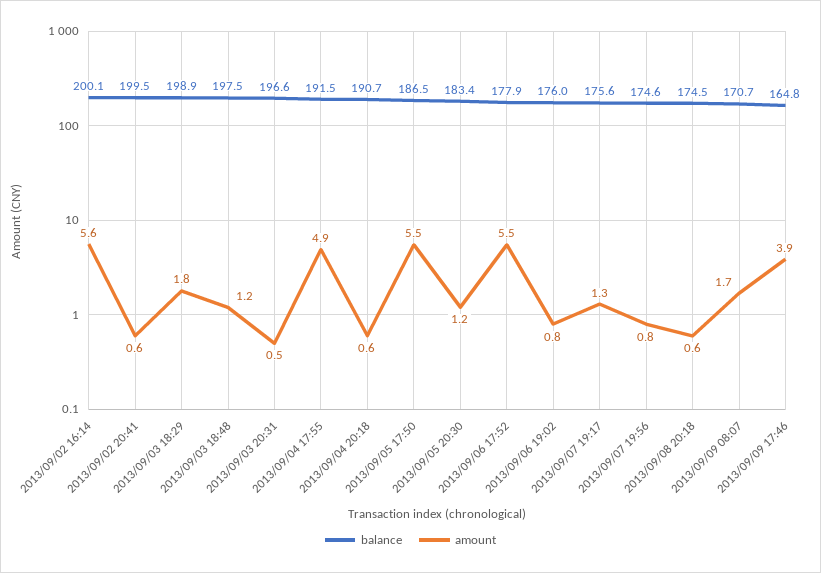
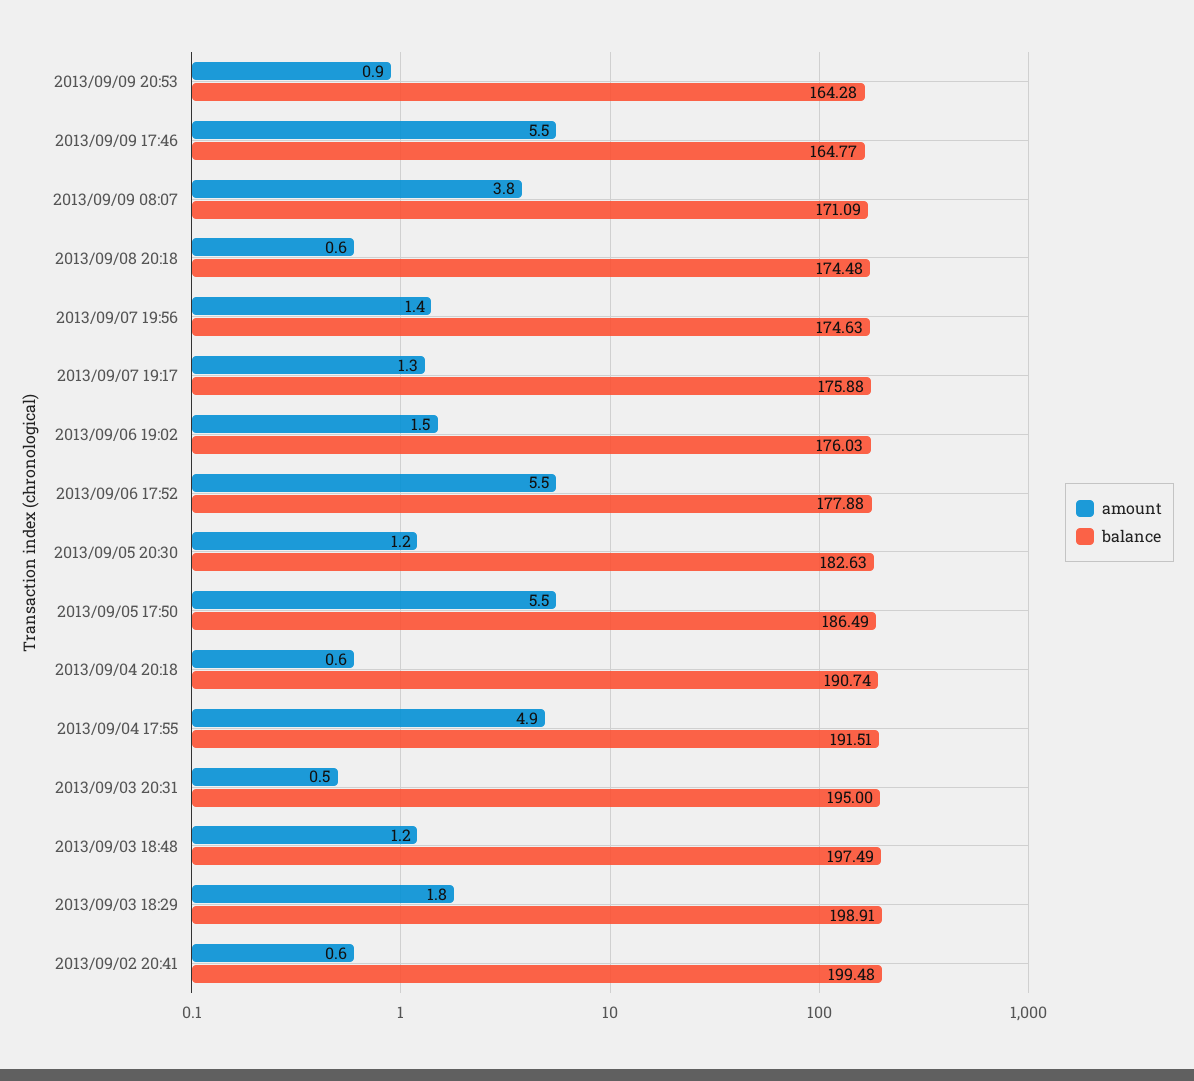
balance, 2013/09/02 16:14: 200.1 -> none
amount, 2013/09/02 16:14: 5.6 -> none
balance, 2013/09/03 20:31: 196.6 -> 195
balance, 2013/09/05 20:30: 183.4 -> 182.63
amount, 2013/09/06 19:02: 0.8 -> 1.5
balance, 2013/09/07 19:17: 175.6 -> 175.88
amount, 2013/09/07 19:56: 0.8 -> 1.4
balance, 2013/09/09 08:07: 170.7 -> 171.09
amount, 2013/09/09 08:07: 1.7 -> 3.8
amount, 2013/09/09 17:46: 3.9 -> 5.5
amount, 2013/09/09 20:53: none -> 0.9
balance, 2013/09/09 20:53: none -> 164.28

